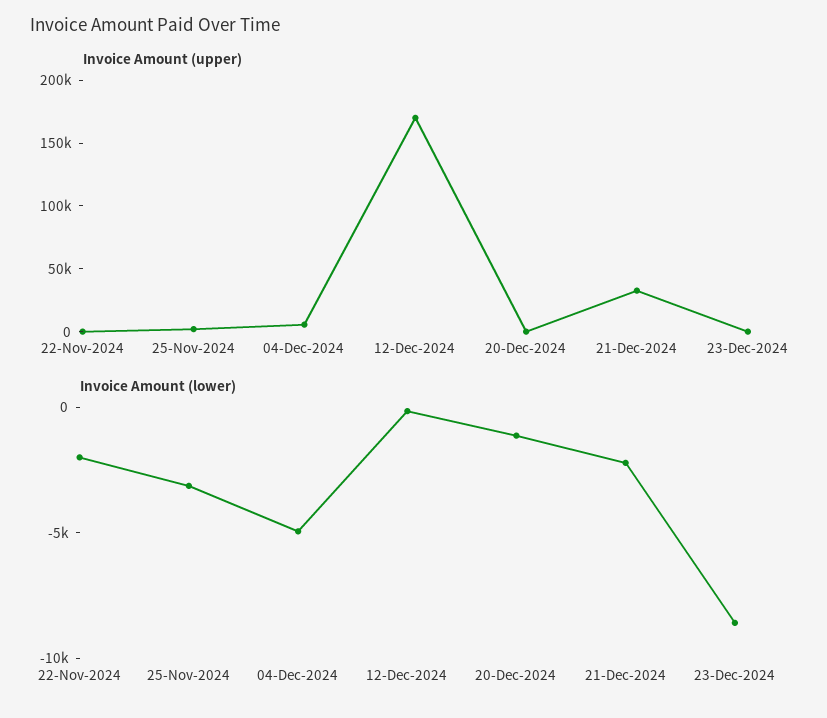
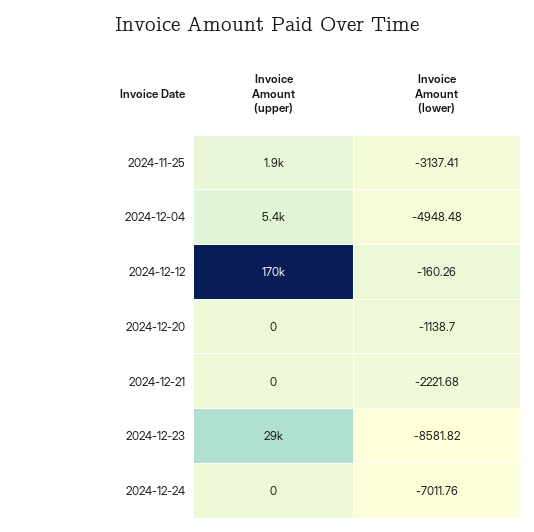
Invoice Amount (upper), 22-Nov-2024: 0 -> none
Invoice Amount (upper), 21-Dec-2024: 30000 -> 0
Invoice Amount (upper), 23-Dec-2024: 0 -> 29000
Invoice Amount (lower), 22-Nov-2024: -2000 -> none
Invoice Amount (upper), 2024-12-24: none -> 0
Invoice Amount (lower), 2024-12-24: none -> -7011.76

